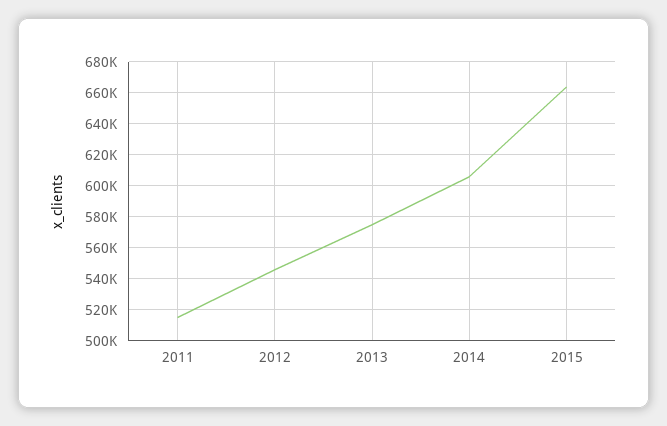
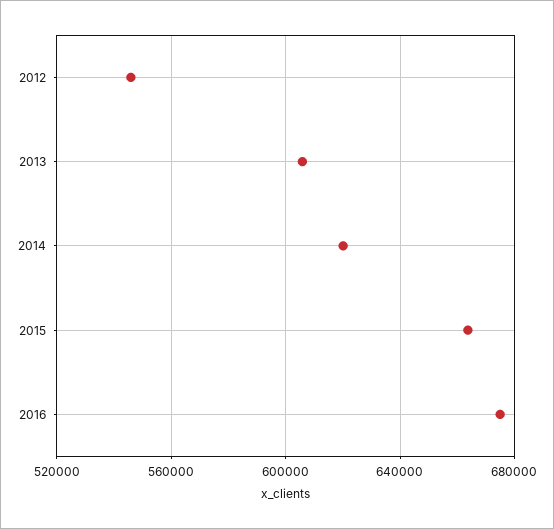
2011: 515000 -> none
2013: 575000 -> 605000
2014: 605000 -> 620000
2016: none -> 675000

